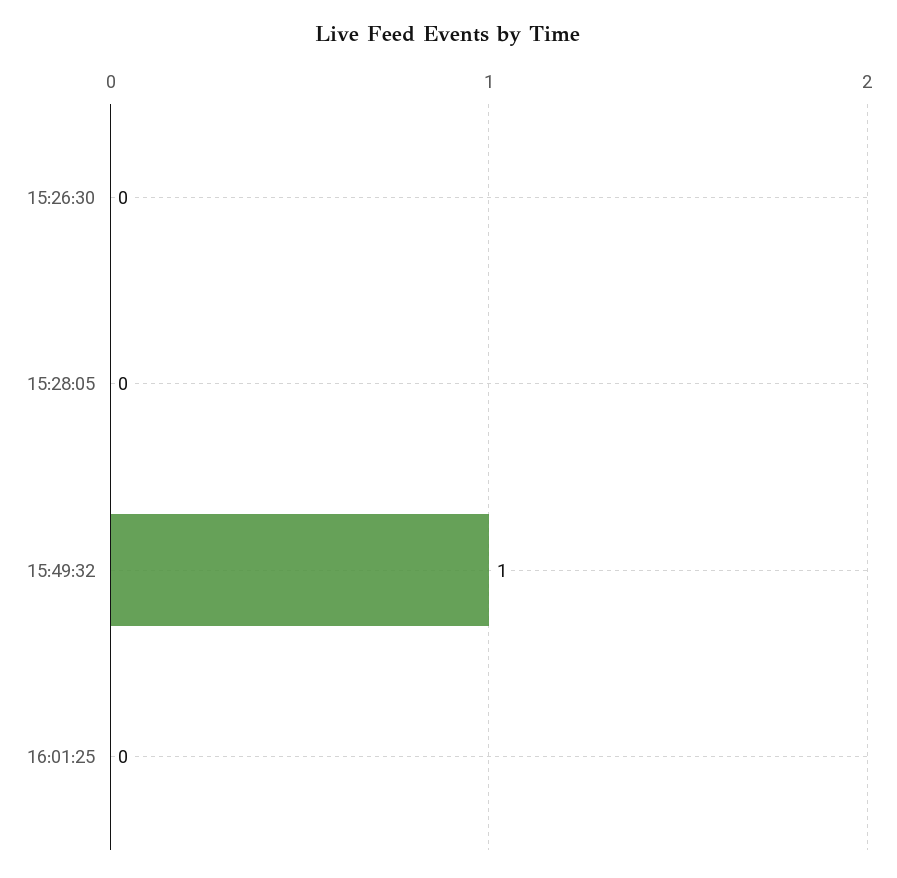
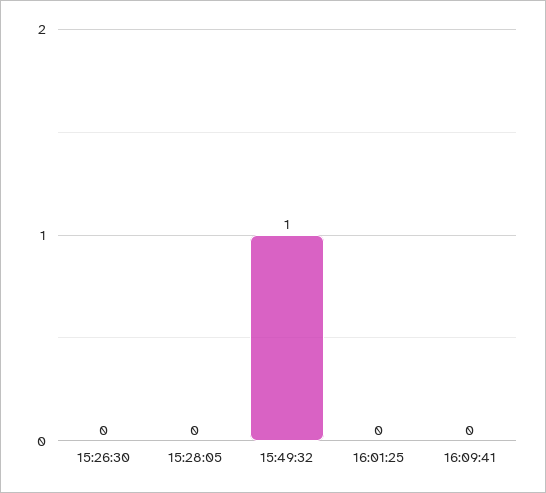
16:09:41: none -> 0

